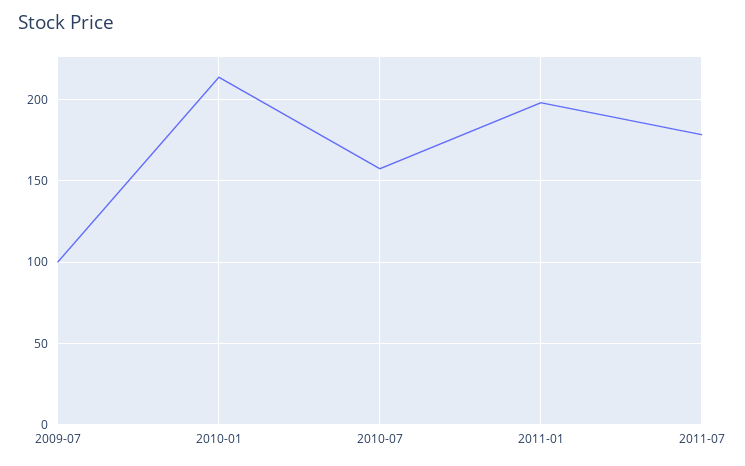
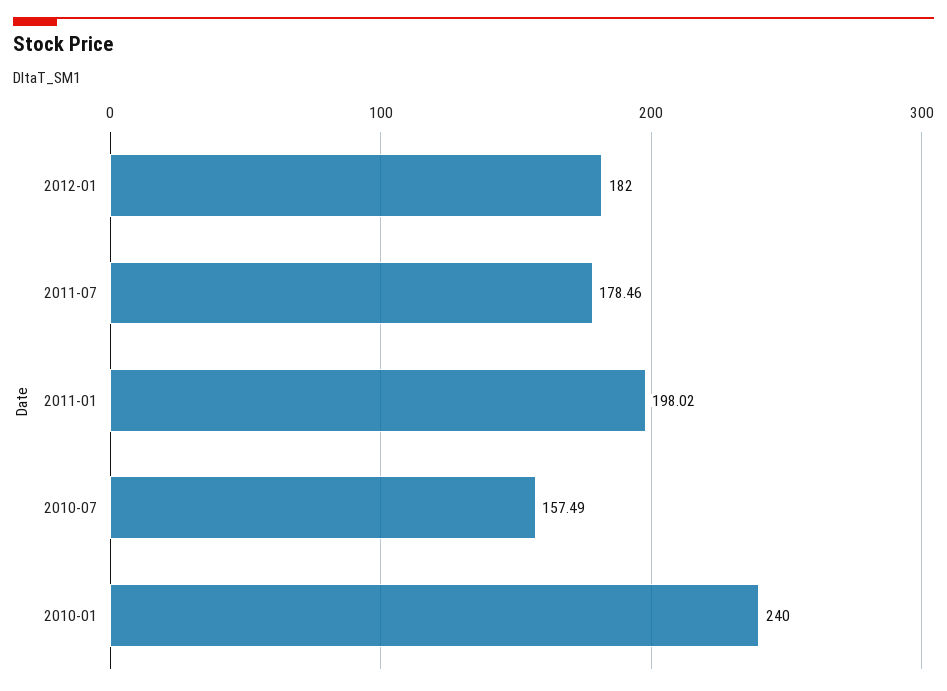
2009-07: 100 -> none
2010-01: 215 -> 240
2012-01: none -> 182

